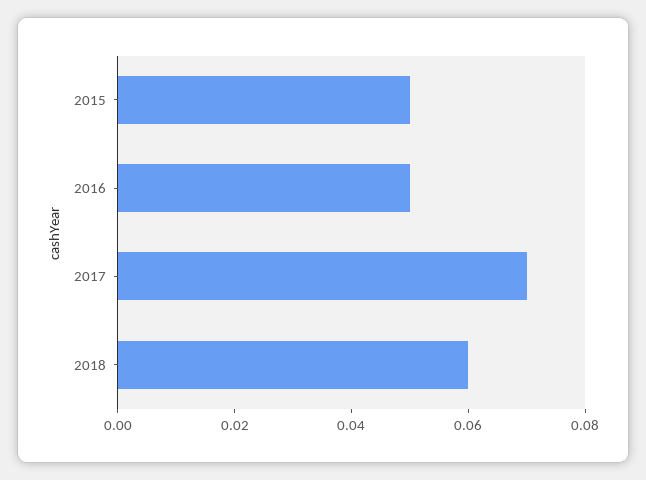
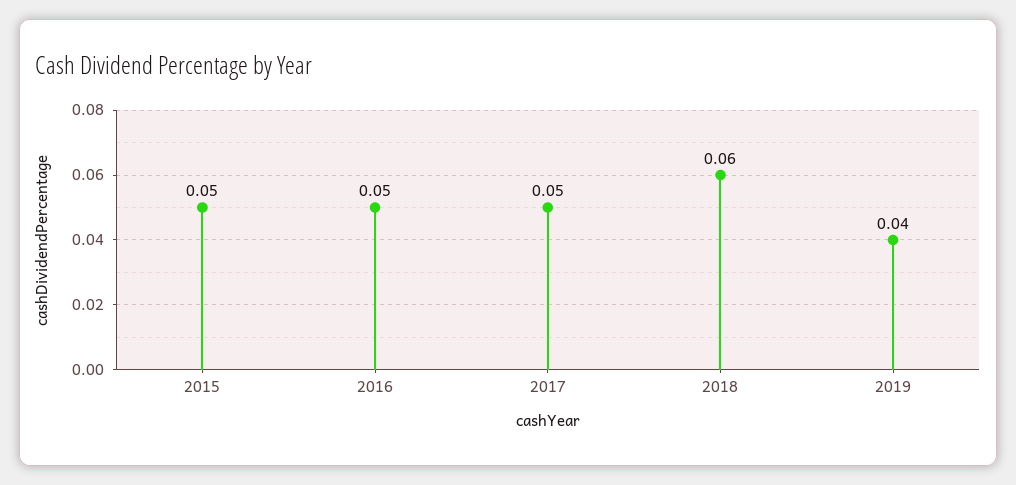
2017: 0.07 -> 0.05
2019: none -> 0.04

